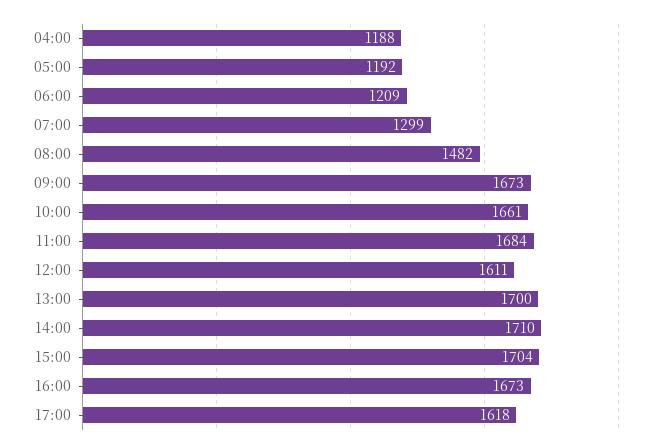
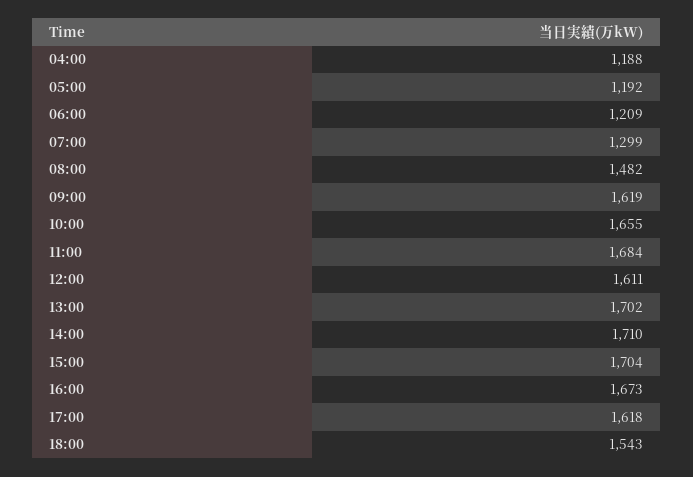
09:00: 1673 -> 1619
10:00: 1661 -> 1655
13:00: 1700 -> 1702
18:00: none -> 1543

